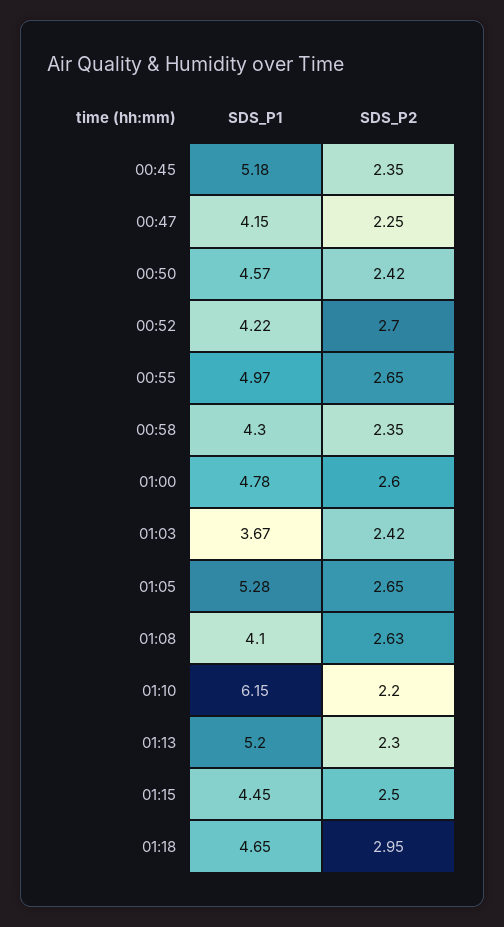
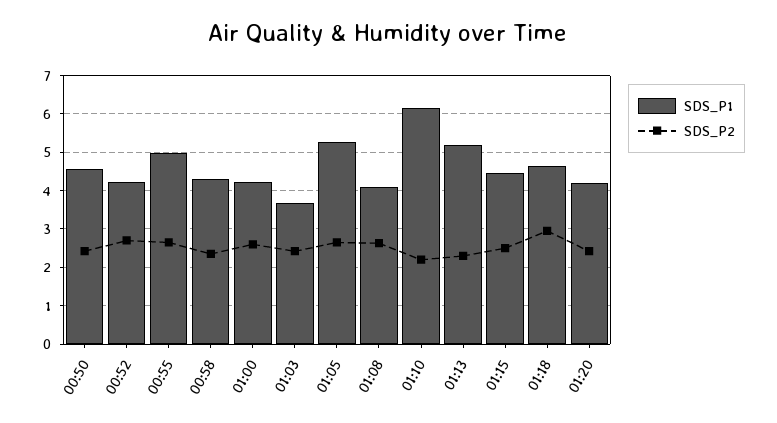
SDS_P1, 00:45: 5.18 -> none
SDS_P2, 00:45: 2.35 -> none
SDS_P1, 00:47: 4.15 -> none
SDS_P2, 00:47: 2.25 -> none
SDS_P1, 01:00: 4.78 -> 4.2
SDS_P1, 01:20: none -> 4.2
SDS_P2, 01:20: none -> 2.4

